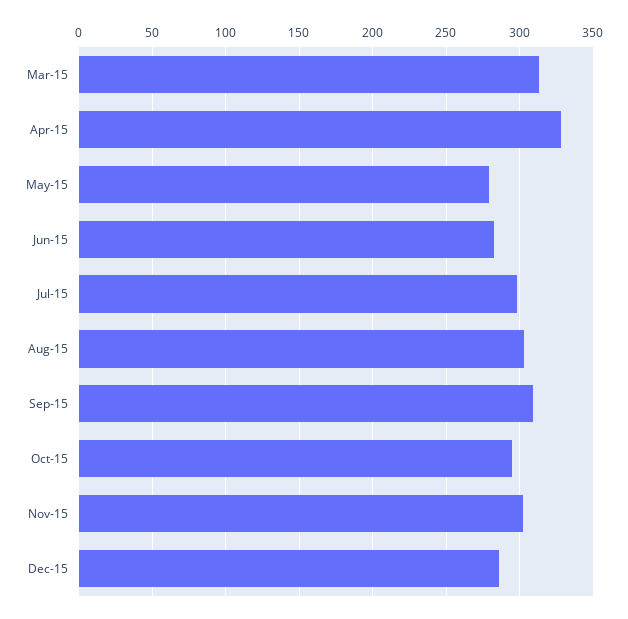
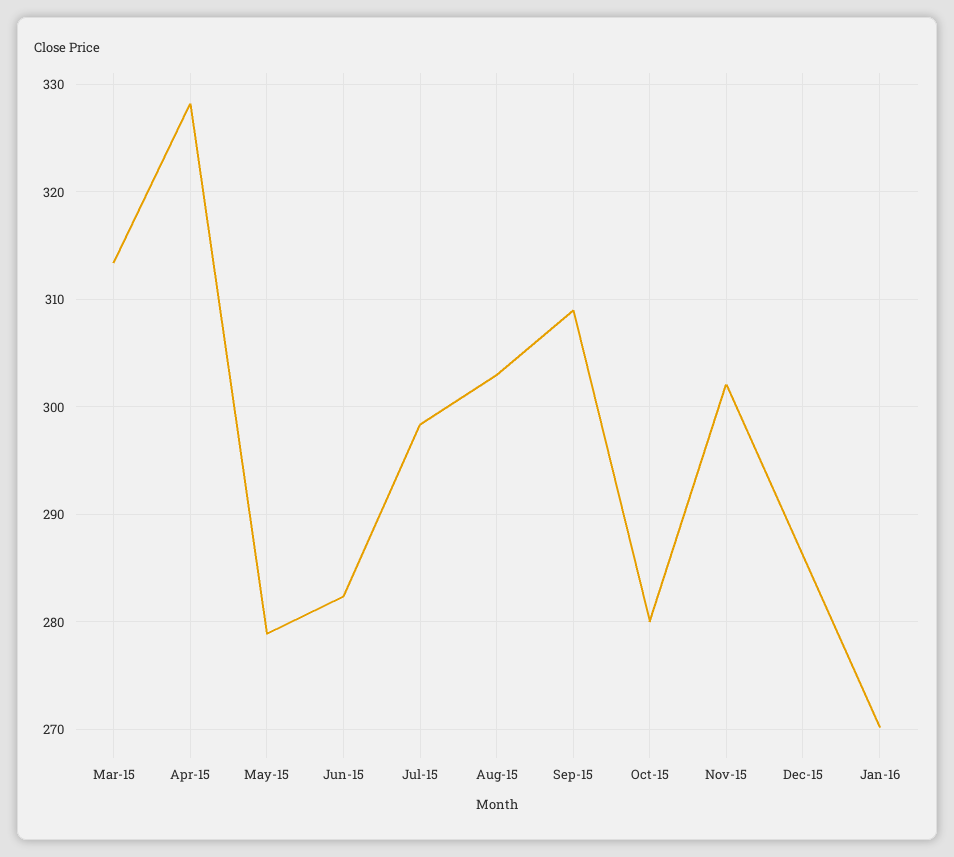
Oct-15: 295 -> 280
Jan-16: none -> 270

